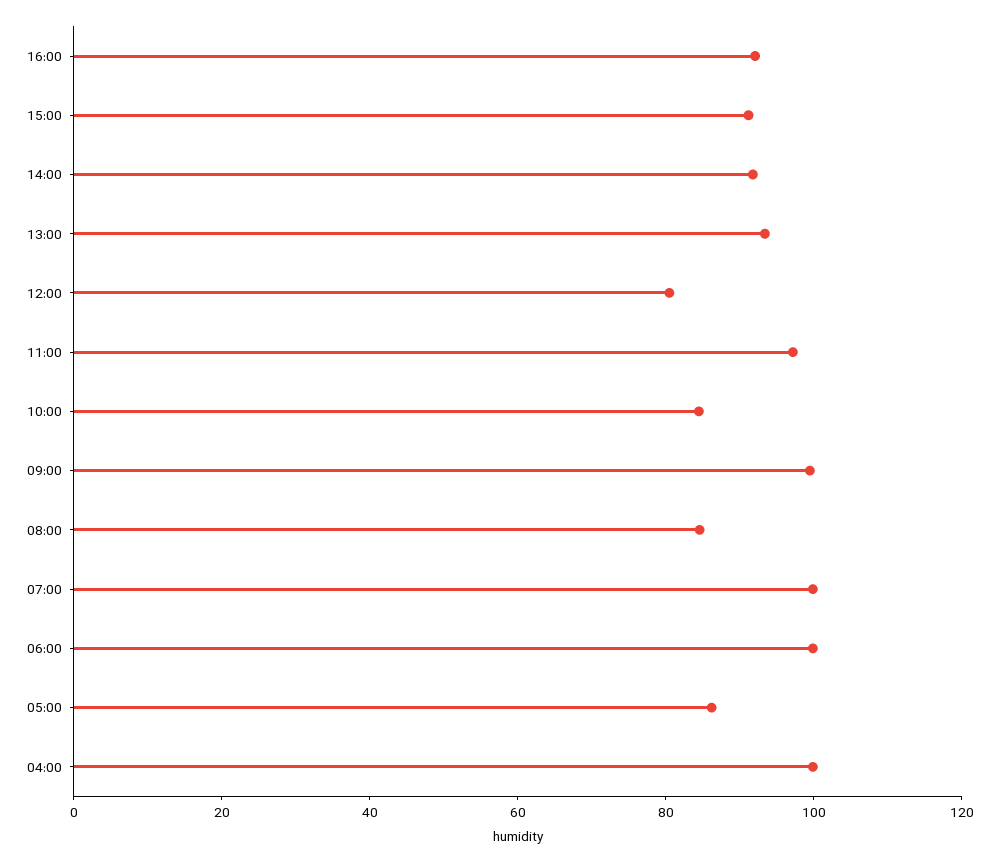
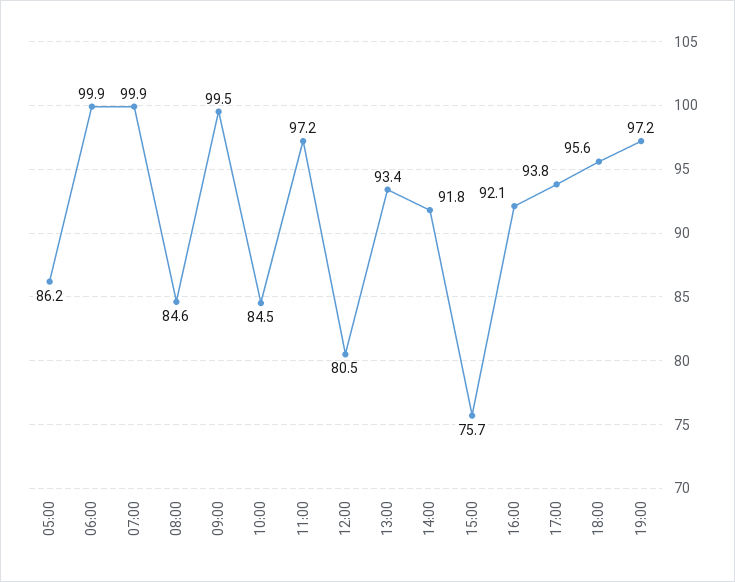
15:00: 90 -> 75.7
04:00: 100 -> none
17:00: none -> 93.8
18:00: none -> 95.6
19:00: none -> 97.2

